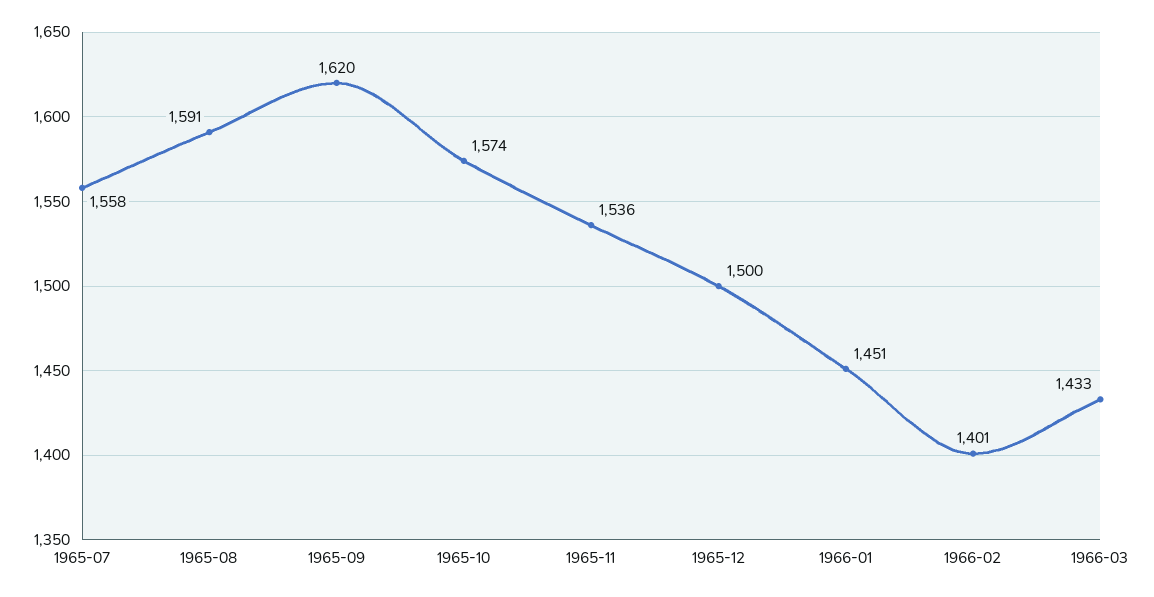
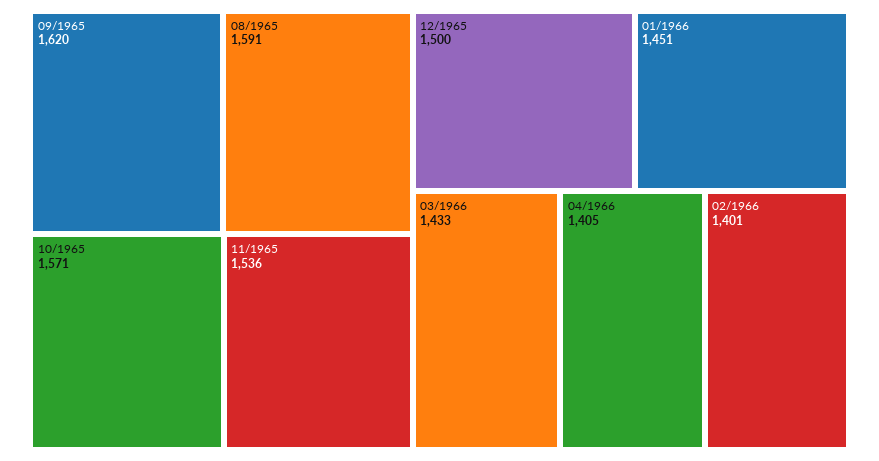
1965-07: 1558 -> none
1965-10: 1574 -> 1571
04/1966: none -> 1405

